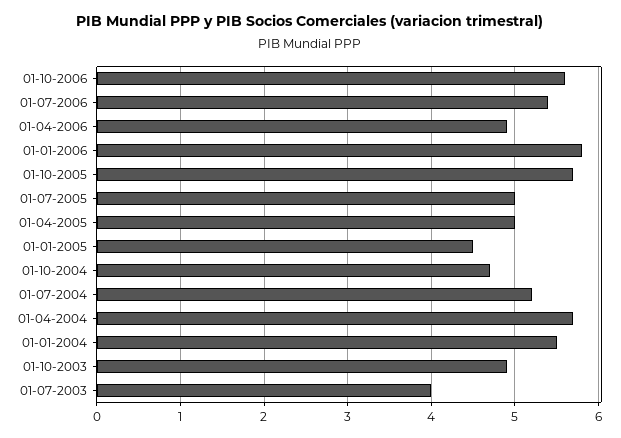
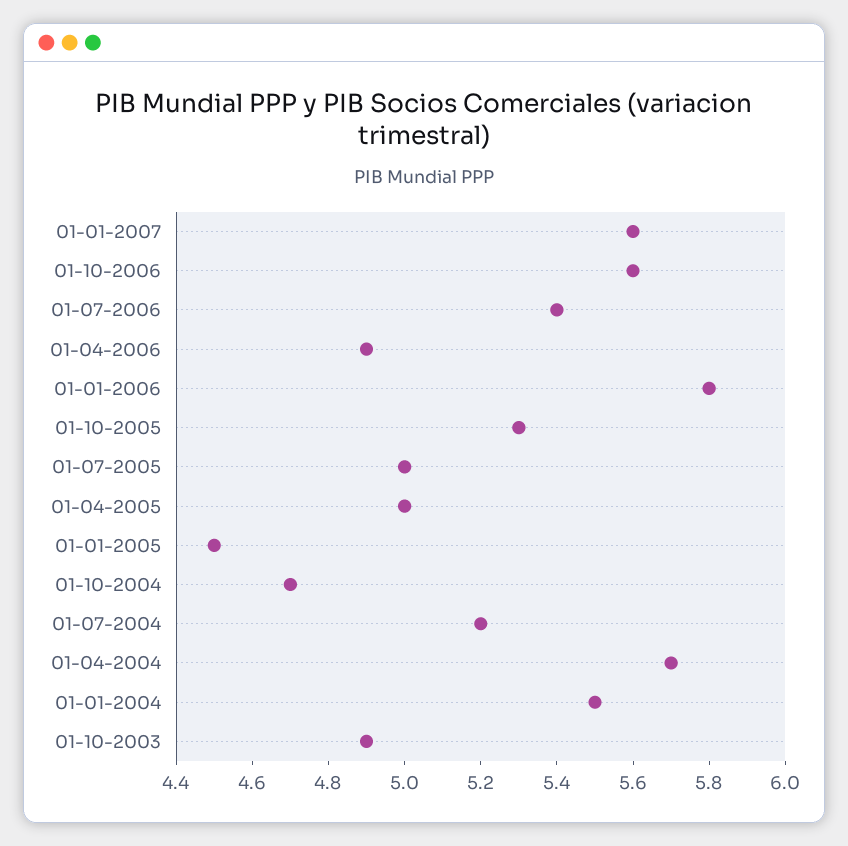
01-10-2005: 5.7 -> 5.3
01-07-2003: 4 -> none
01-01-2007: none -> 5.6

